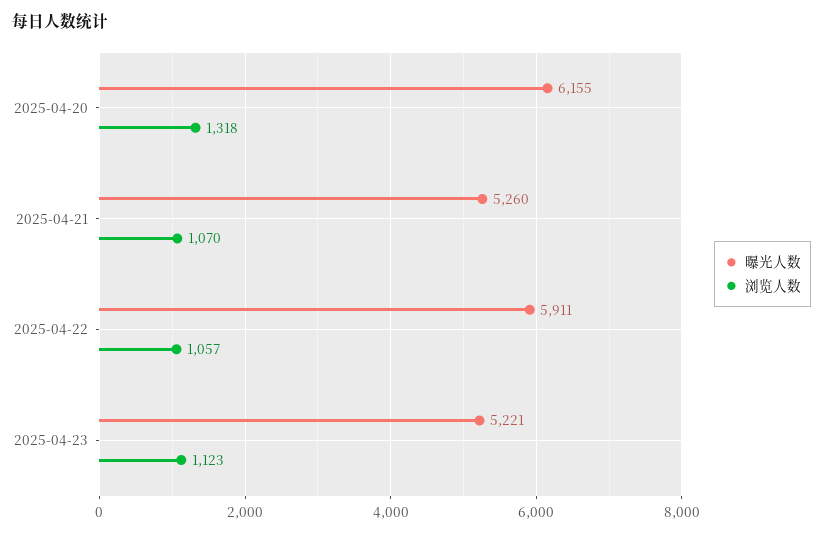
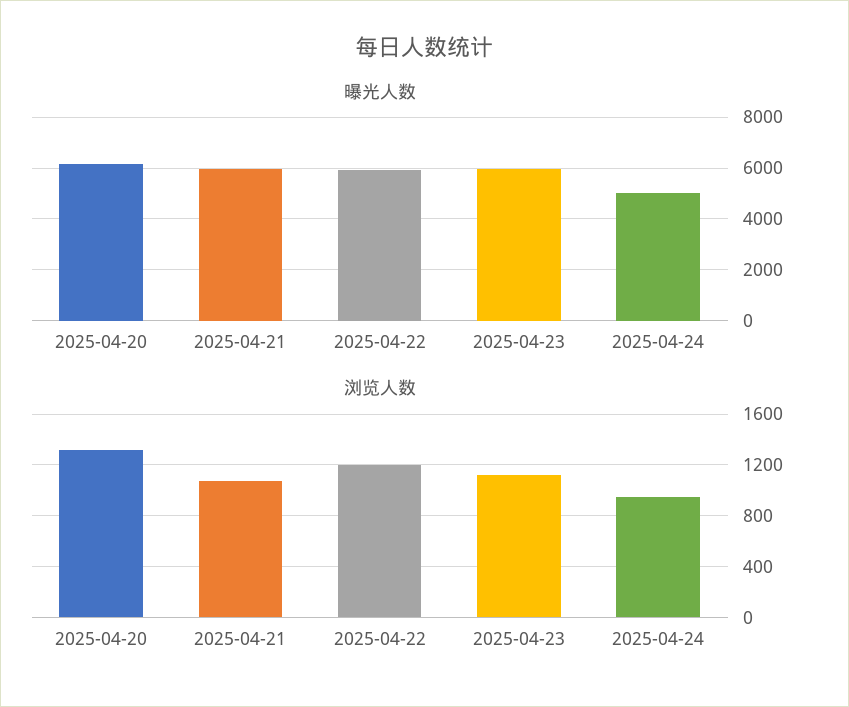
曝光人数, 2025-04-21: 5260 -> 6000
浏览人数, 2025-04-22: 1057 -> 1200
曝光人数, 2025-04-23: 5221 -> 6000
曝光人数, 2025-04-24: none -> 5000
浏览人数, 2025-04-24: none -> 950

